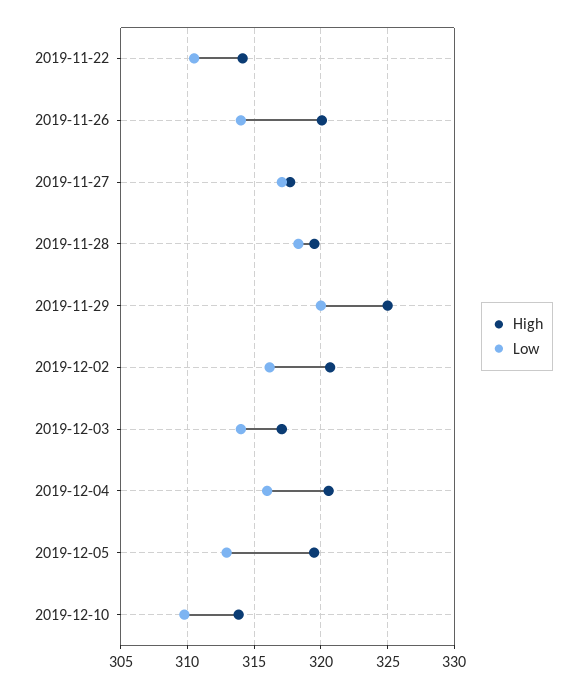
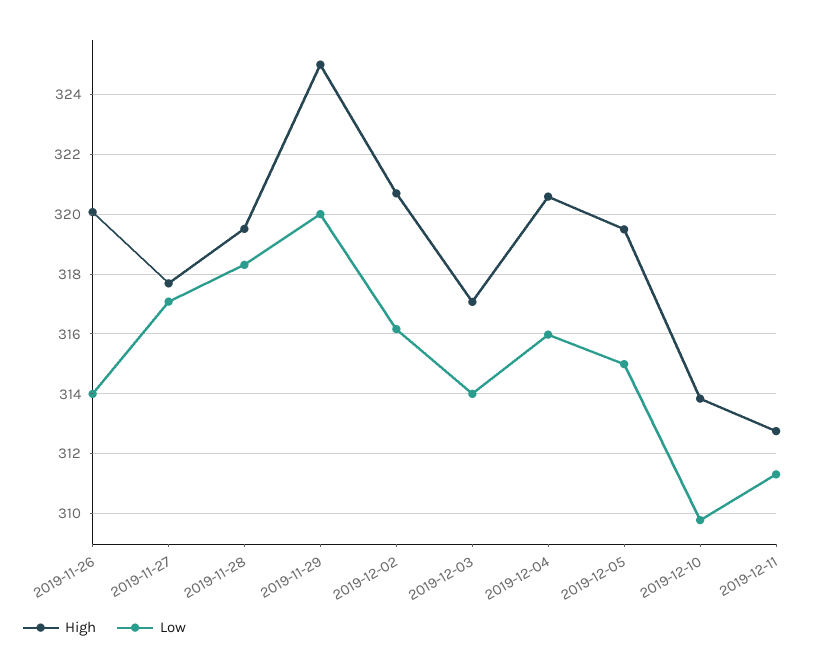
High, 2019-11-22: 314 -> none
Low, 2019-11-22: 310.5 -> none
Low, 2019-12-05: 313 -> 315
High, 2019-12-11: none -> 312.75
Low, 2019-12-11: none -> 311.25

